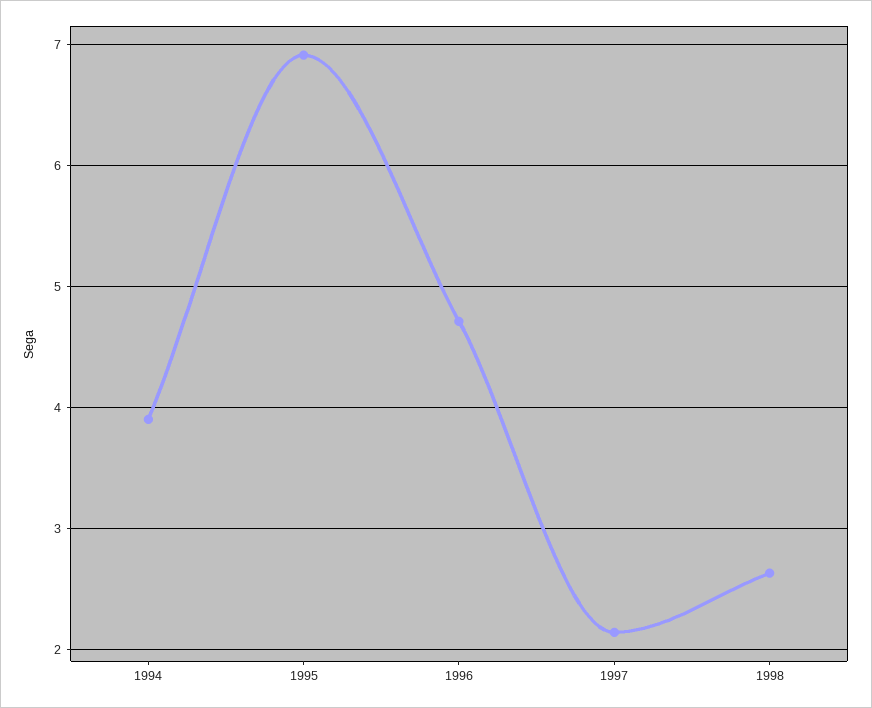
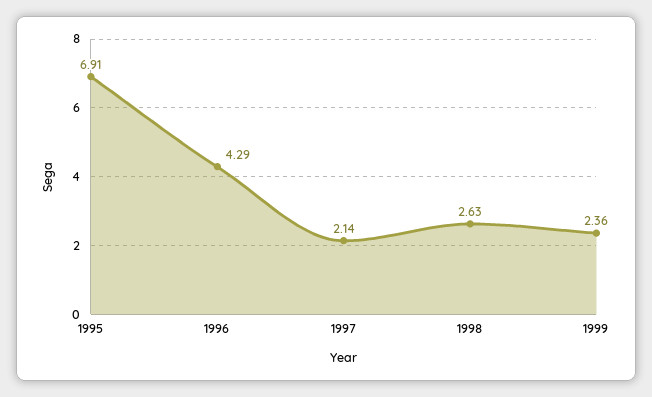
1994: 3.9 -> none
1996: 4.7 -> 4.29
1999: none -> 2.36

